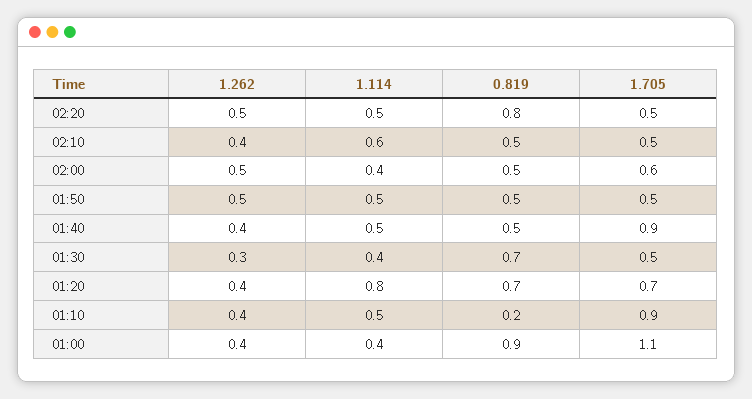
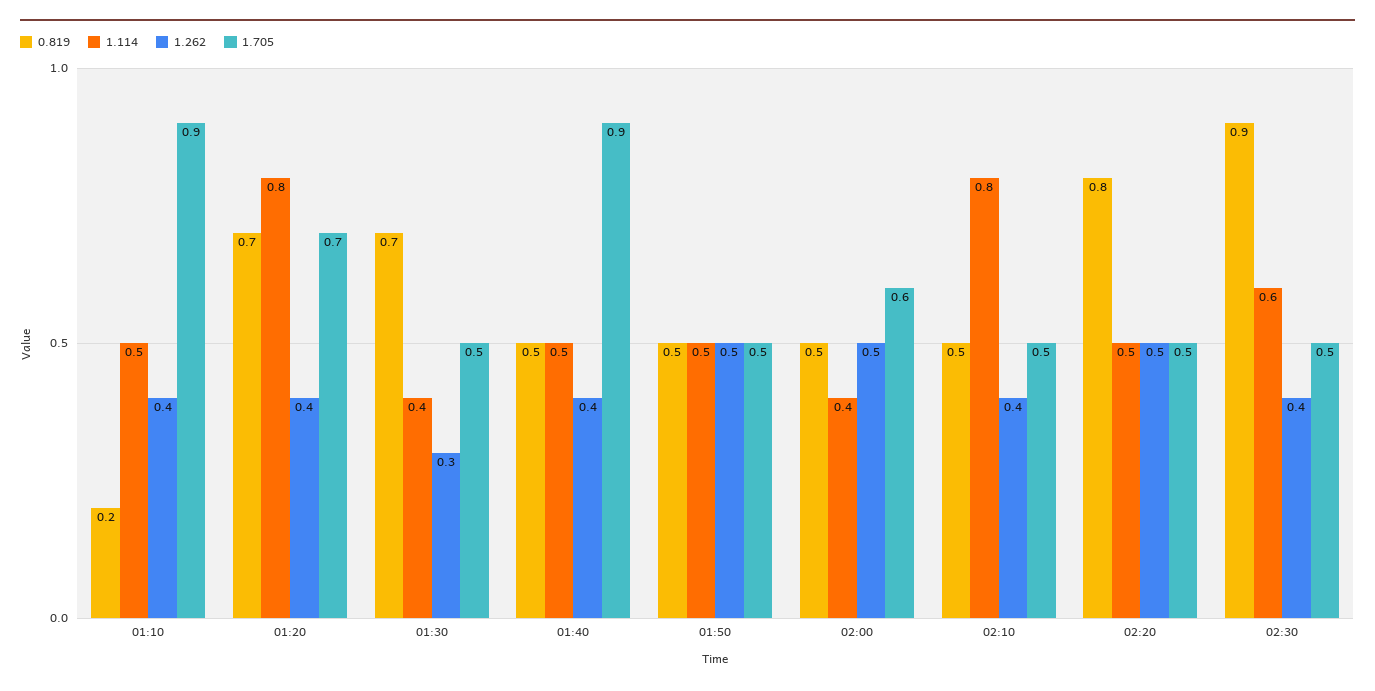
1.114, 02:10: 0.6 -> 0.8
1.262, 01:00: 0.4 -> none
1.114, 01:00: 0.4 -> none
0.819, 01:00: 0.9 -> none
1.705, 01:00: 1.1 -> none
0.819, 02:30: none -> 0.9
1.114, 02:30: none -> 0.6
1.262, 02:30: none -> 0.4
1.705, 02:30: none -> 0.5

